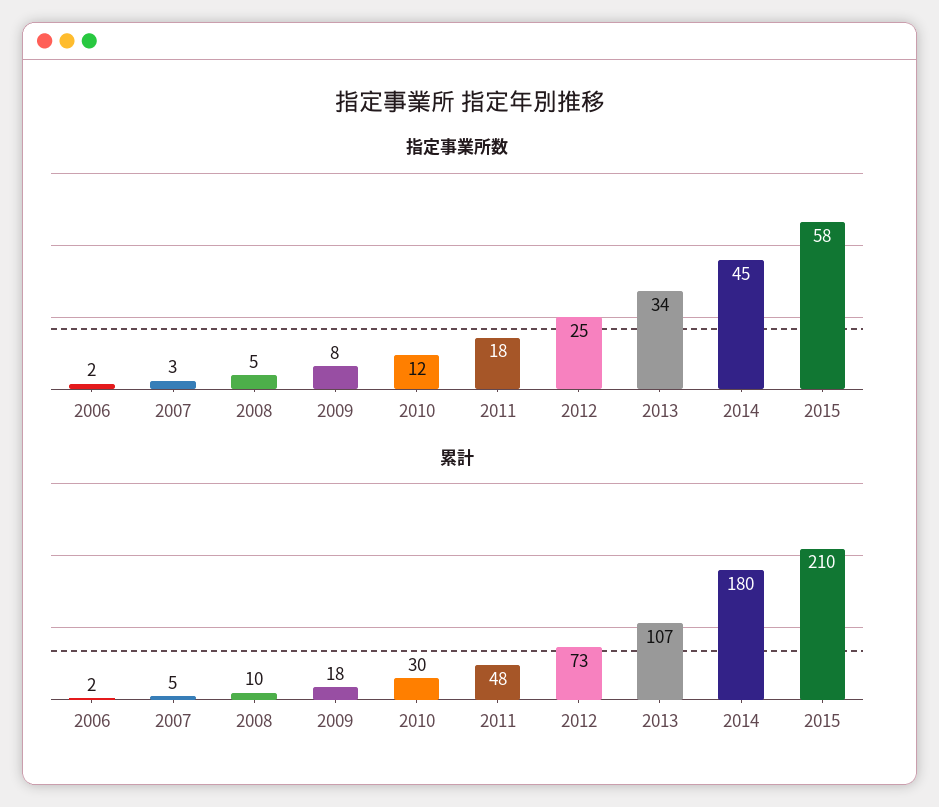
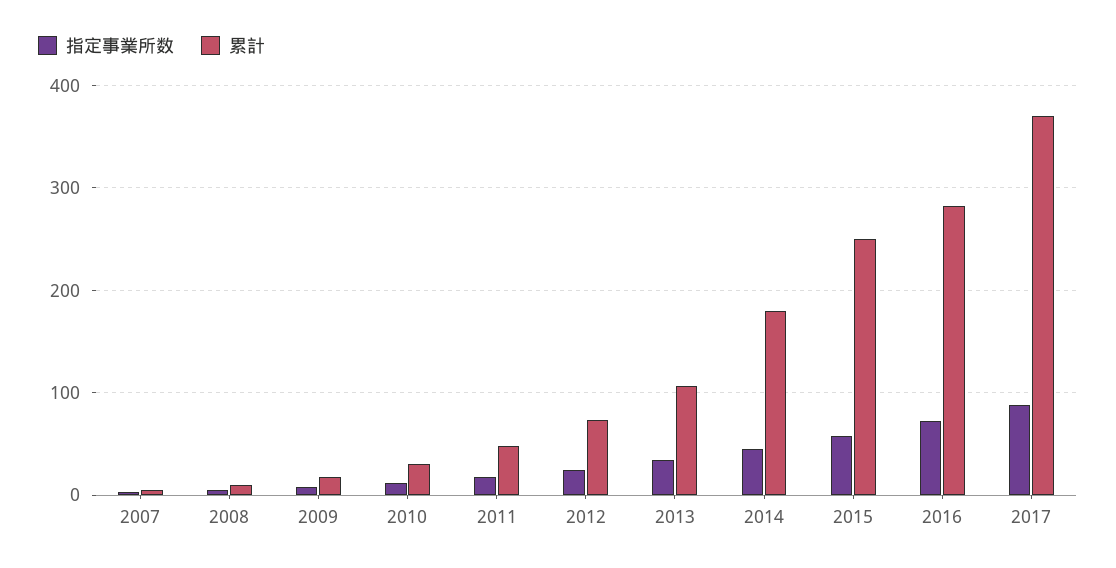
指定事業所数, 2006: 2 -> none
累計, 2006: 2 -> none
累計, 2015: 210 -> 250
指定事業所数, 2016: none -> 70
累計, 2016: none -> 280
指定事業所数, 2017: none -> 90
累計, 2017: none -> 370

